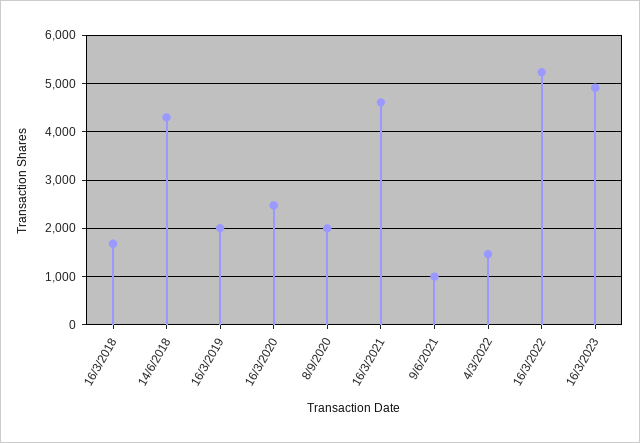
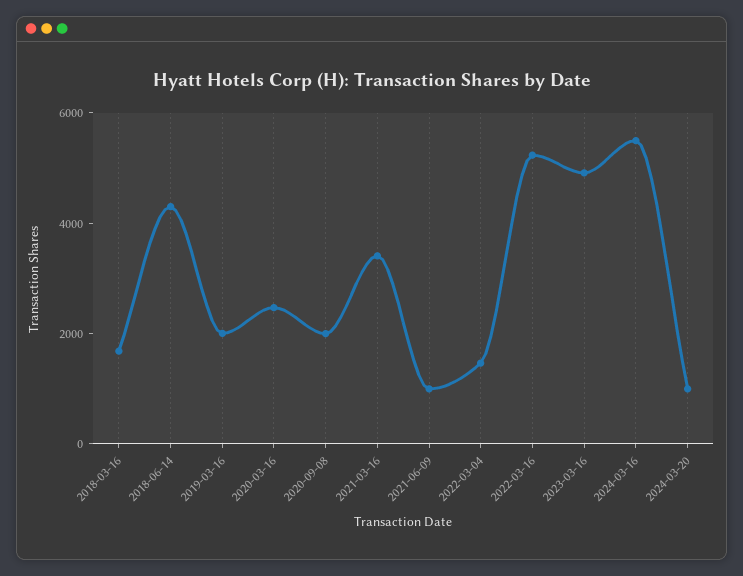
16/3/2021: 4600 -> 3500
2024-03-16: none -> 5500
2024-03-20: none -> 1000

